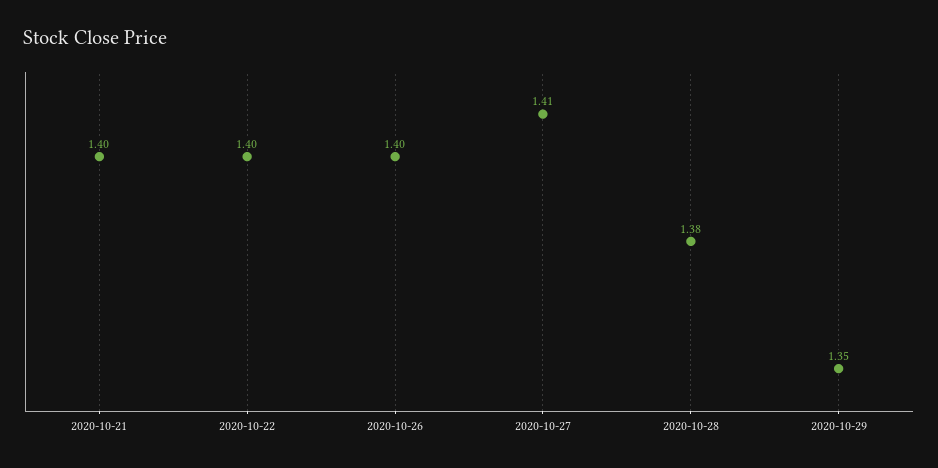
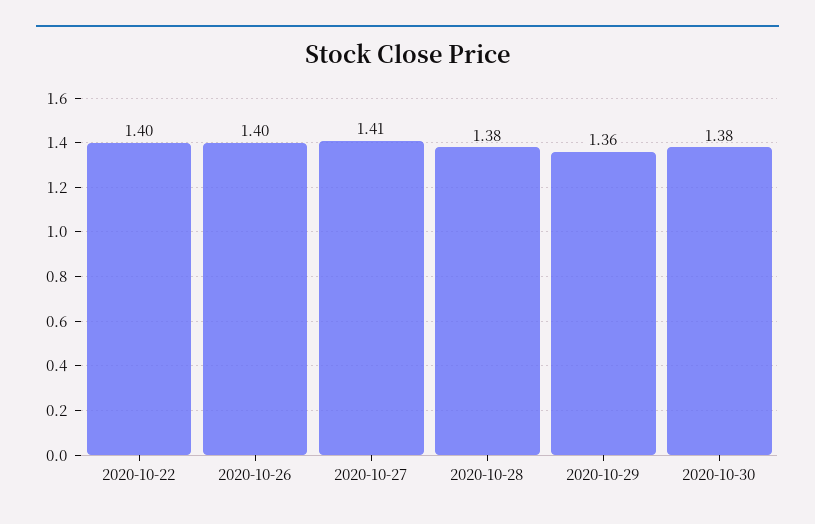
2020-10-21: 1.4 -> none
2020-10-29: 1.35 -> 1.36
2020-10-30: none -> 1.38

